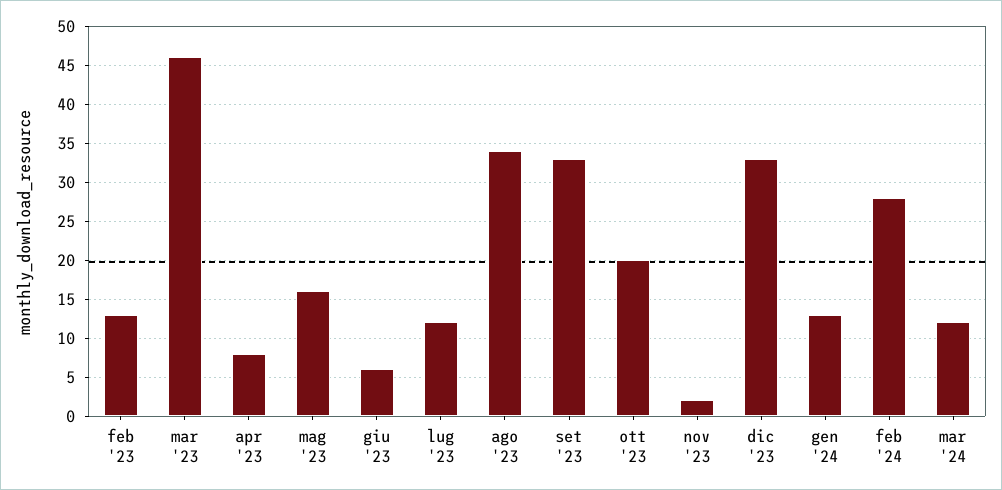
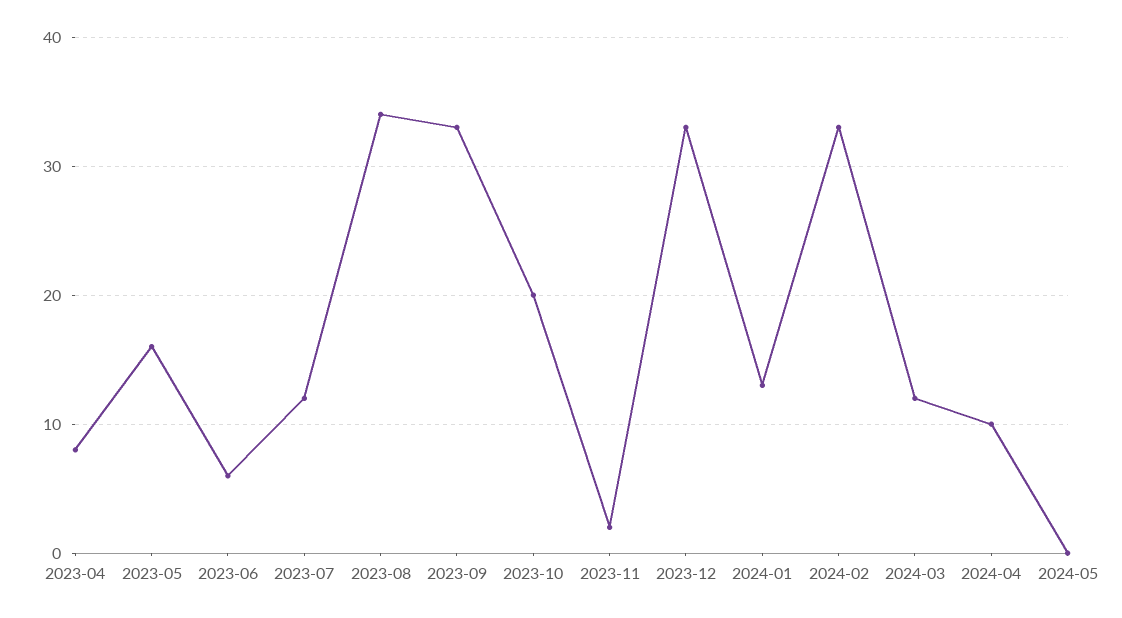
feb '23: 13 -> none
mar '23: 46 -> none
feb '24: 28 -> 33
2024-04: none -> 10
2024-05: none -> 0

